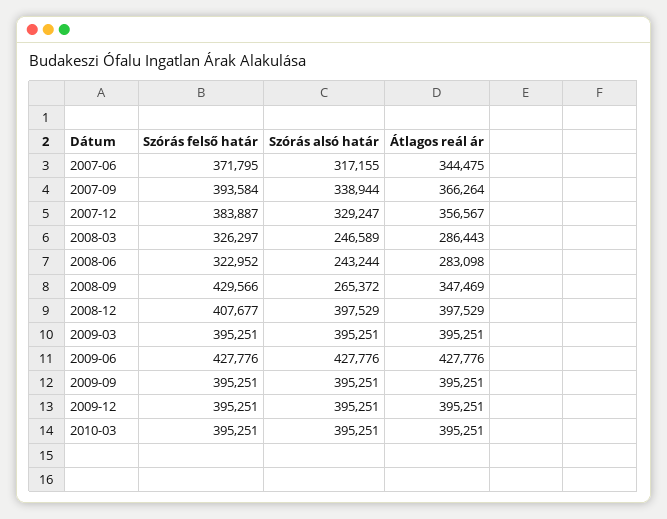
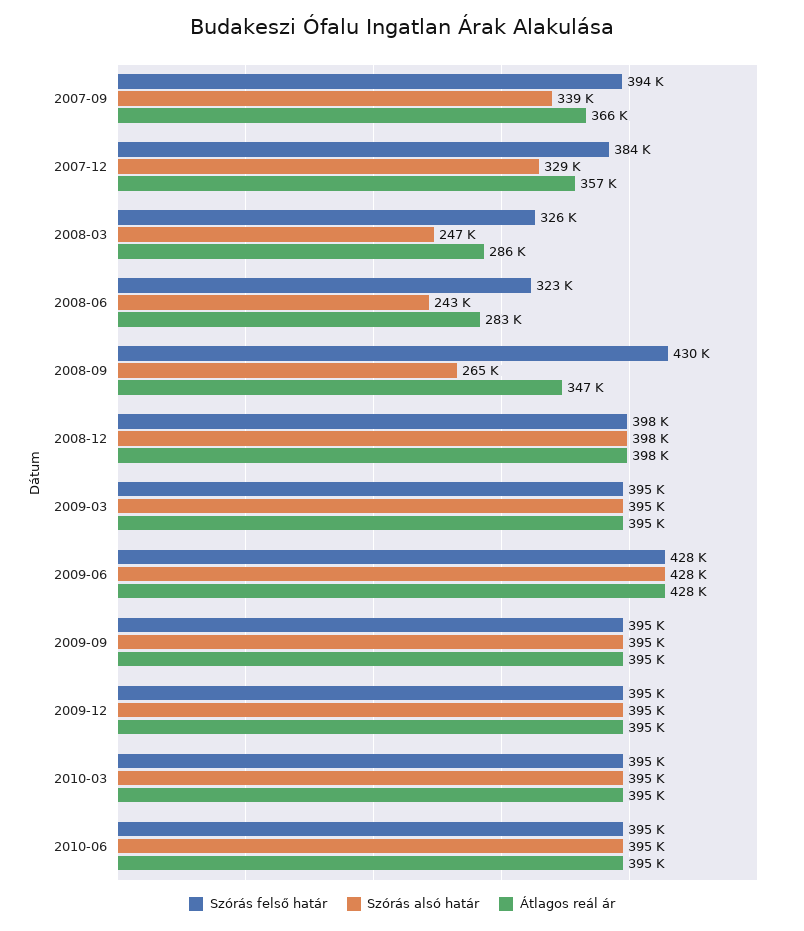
Szórás felső határ, 2007-06: 371795 -> none
Szórás alsó határ, 2007-06: 317155 -> none
Átlagos reál ár, 2007-06: 344475 -> none
Szórás felső határ, 2008-12: 407677 -> 398000
Szórás felső határ, 2010-06: none -> 395000
Szórás alsó határ, 2010-06: none -> 395000
Átlagos reál ár, 2010-06: none -> 395000

